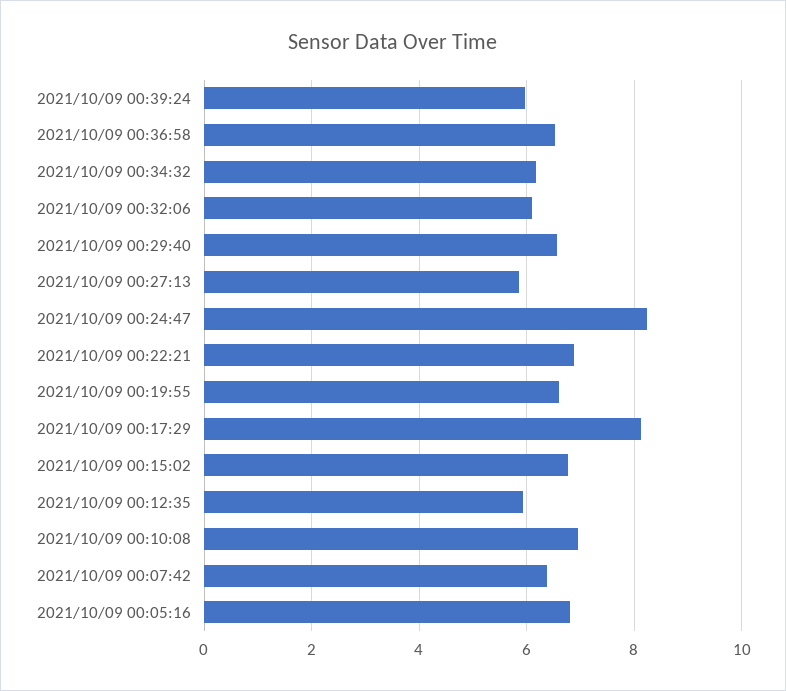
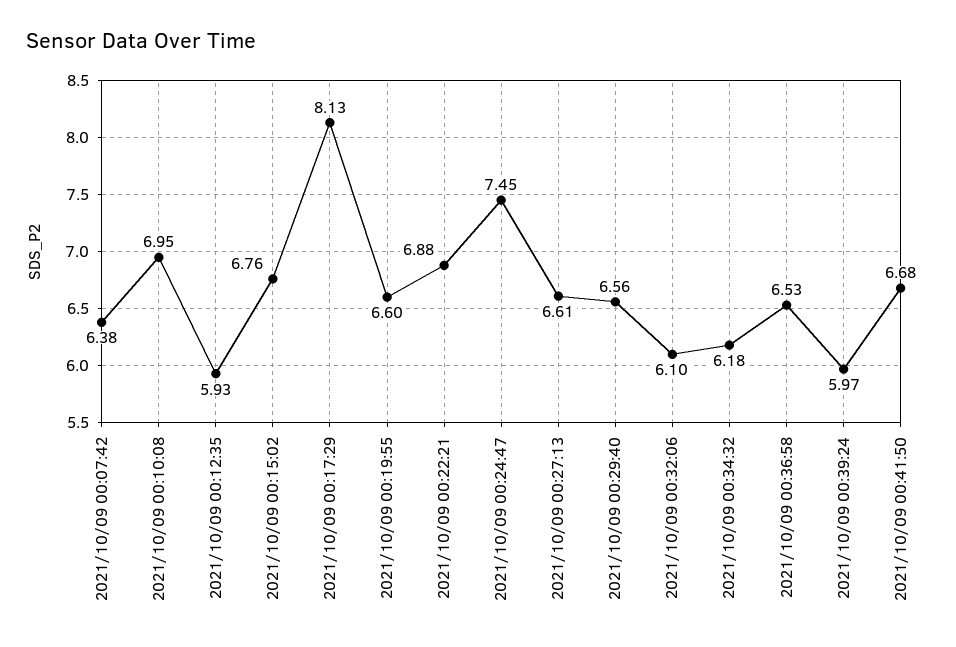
2021/10/09 00:27:13: 5.8 -> 6.61
2021/10/09 00:24:47: 8.2 -> 7.45
2021/10/09 00:05:16: 6.8 -> none
2021/10/09 00:41:50: none -> 6.68

